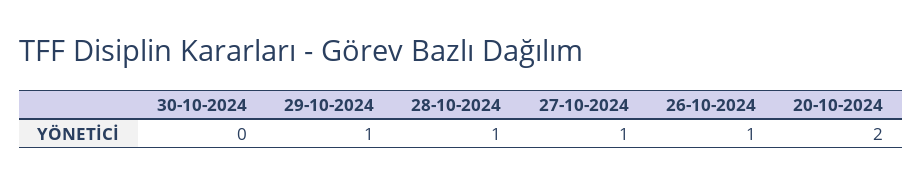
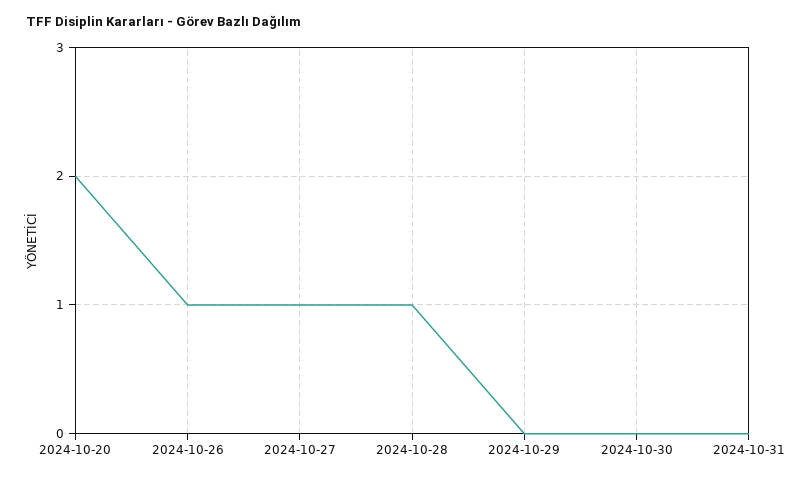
29-10-2024: 1 -> 0
2024-10-31: none -> 0

